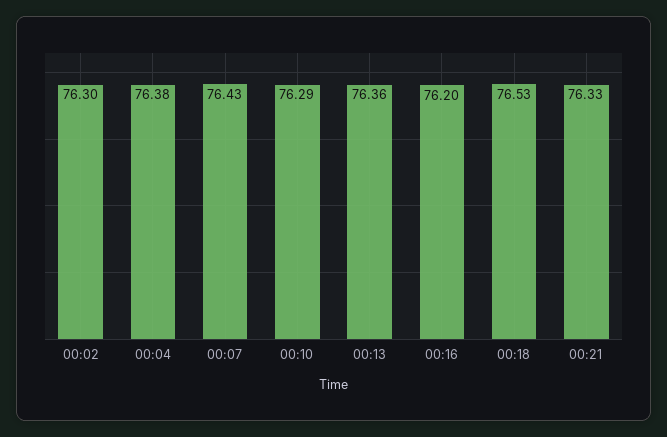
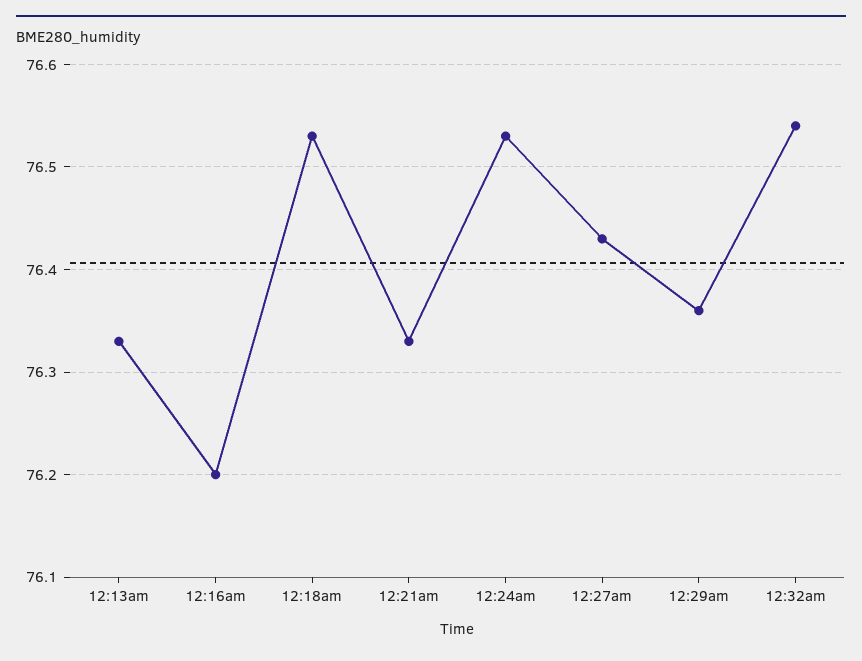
00:02: 76.3 -> none
00:04: 76.38 -> none
00:07: 76.43 -> none
00:10: 76.29 -> none
00:13: 76.36 -> 76.33
12:24am: none -> 76.53
12:27am: none -> 76.43
12:29am: none -> 76.36
12:32am: none -> 76.54

